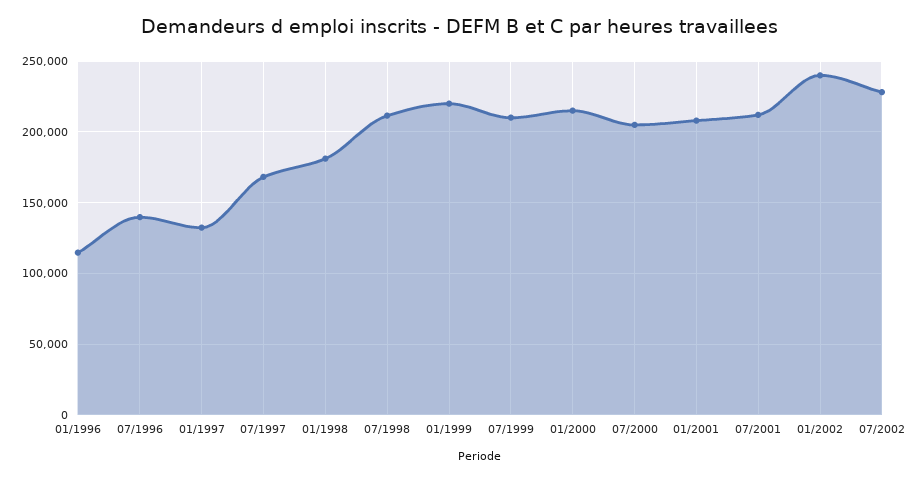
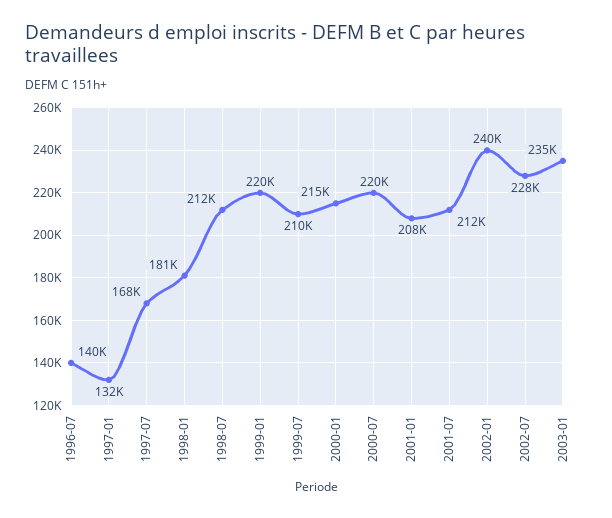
01/1996: 115000 -> none
07/2000: 205000 -> 220000
2003-01: none -> 235000

